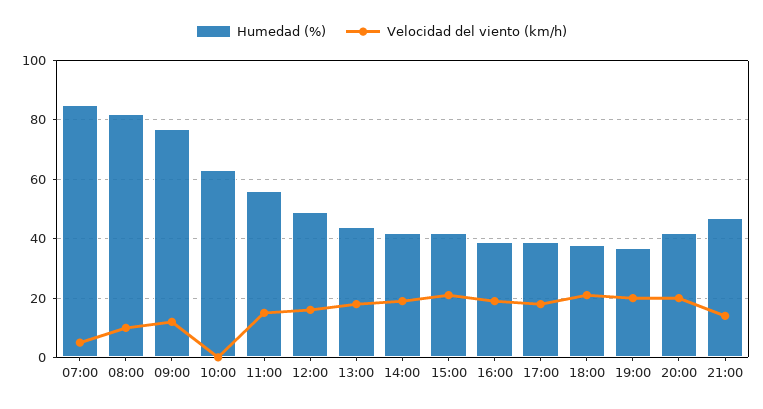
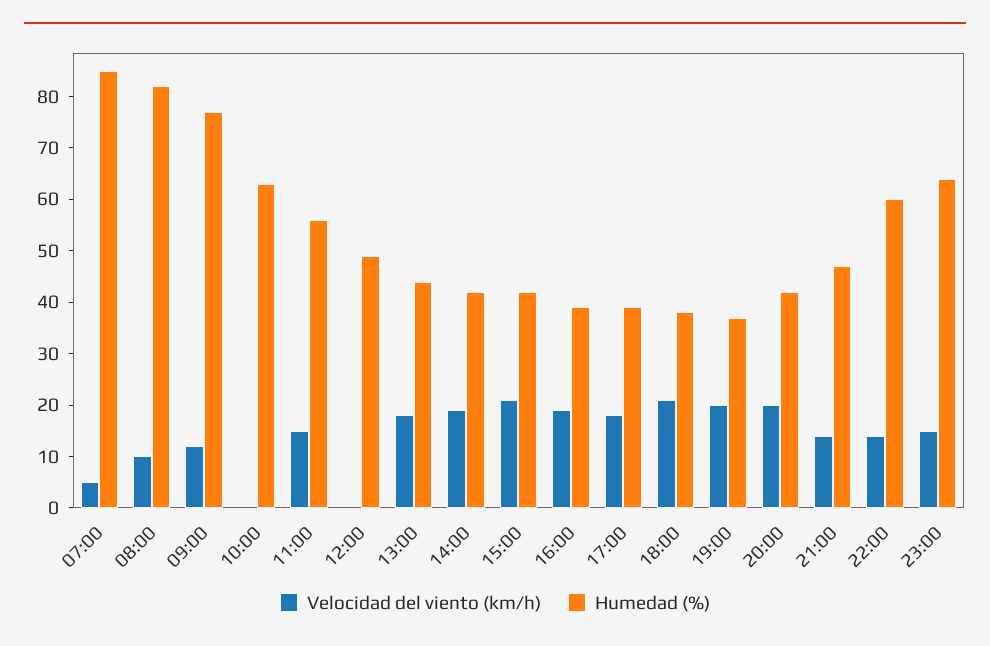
Velocidad del viento (km/h), 12:00: 15 -> 0
Velocidad del viento (km/h), 22:00: none -> 15
Humedad (%), 22:00: none -> 60
Velocidad del viento (km/h), 23:00: none -> 15
Humedad (%), 23:00: none -> 65

